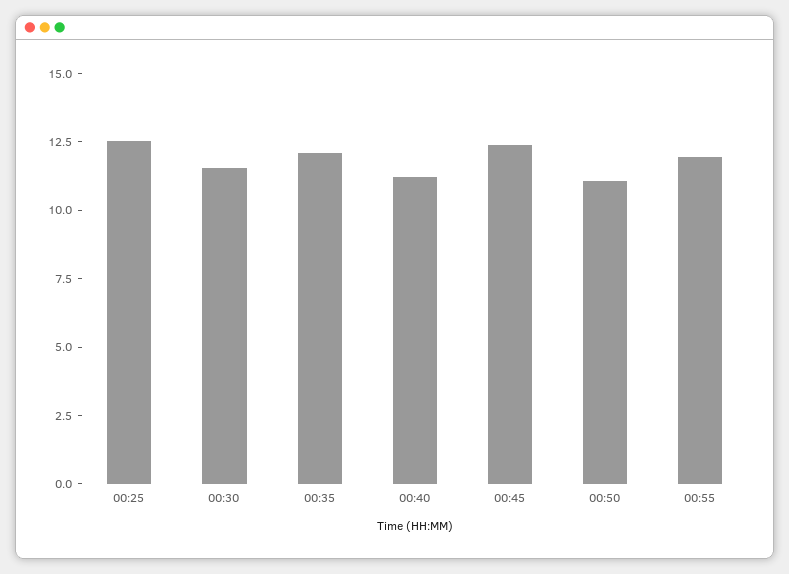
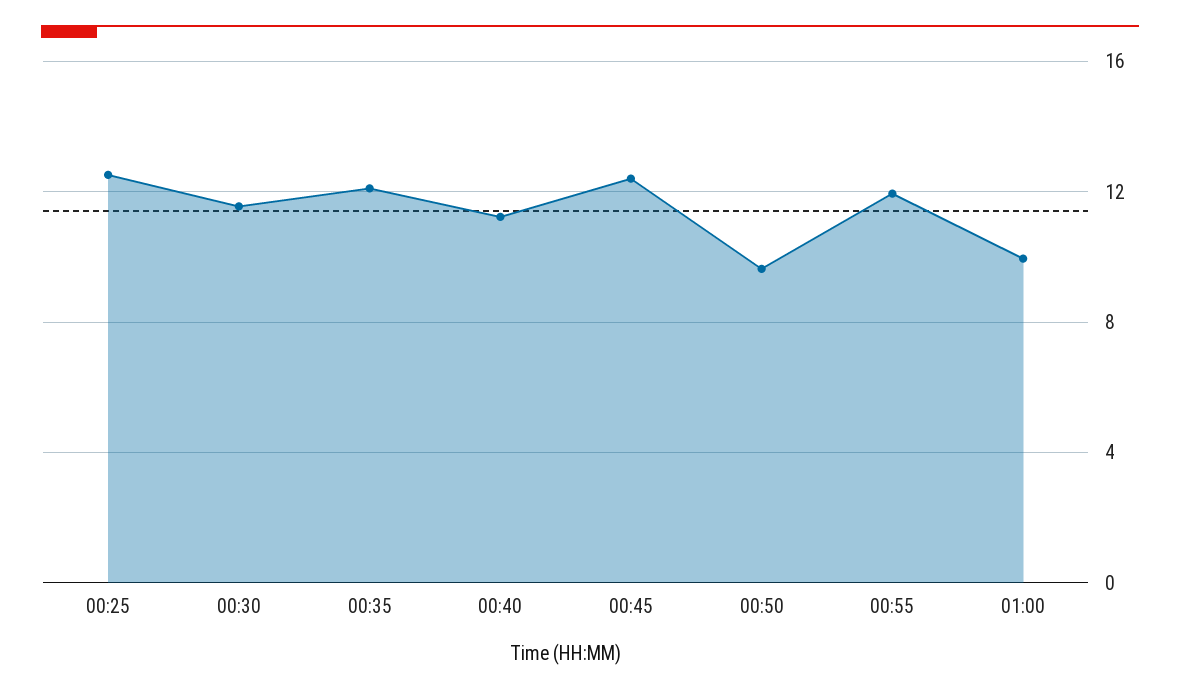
00:50: 11 -> 9.5
01:00: none -> 10

